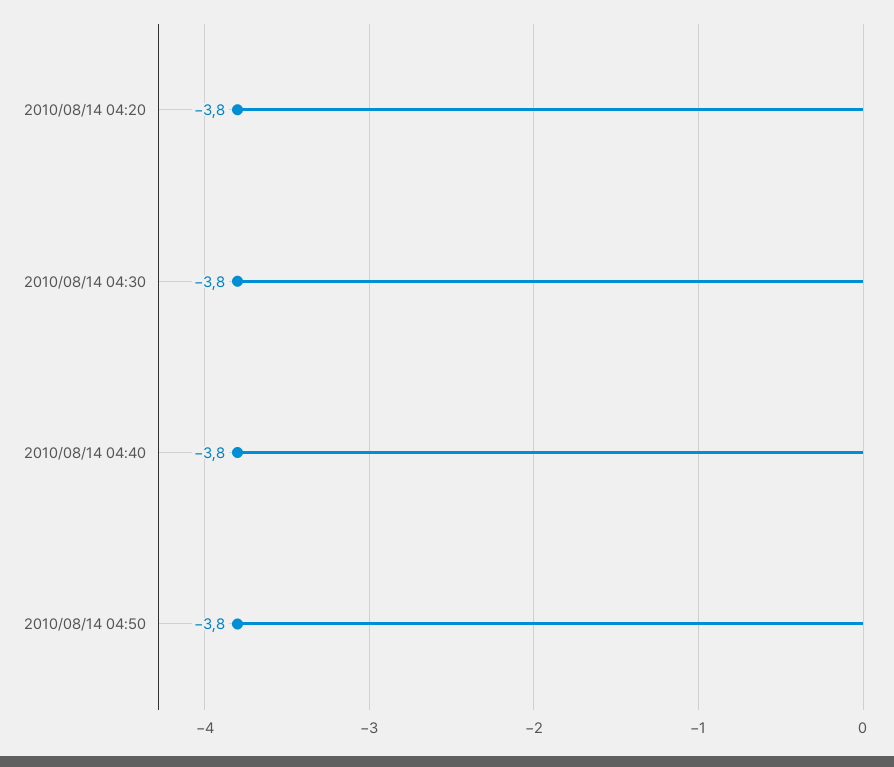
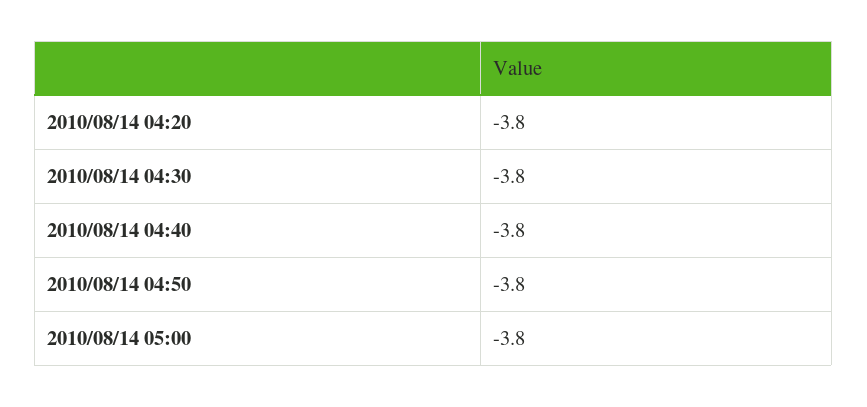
2010/08/14 05:00: none -> -3.8

